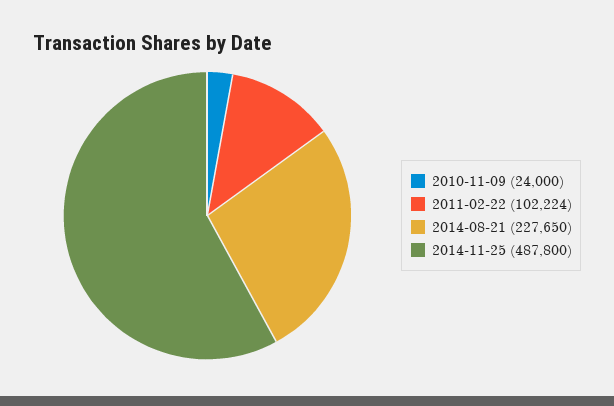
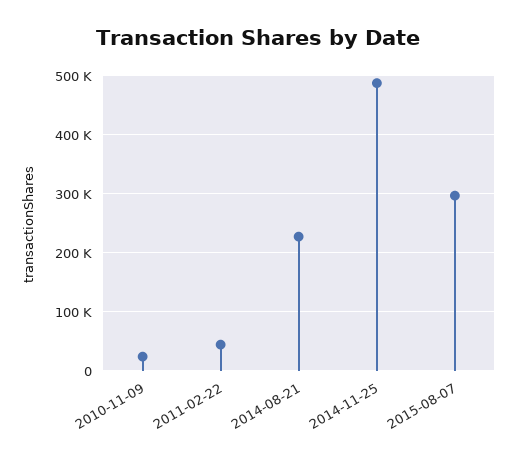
2011-02-22: 102224 -> 40000
2015-08-07: none -> 300000

